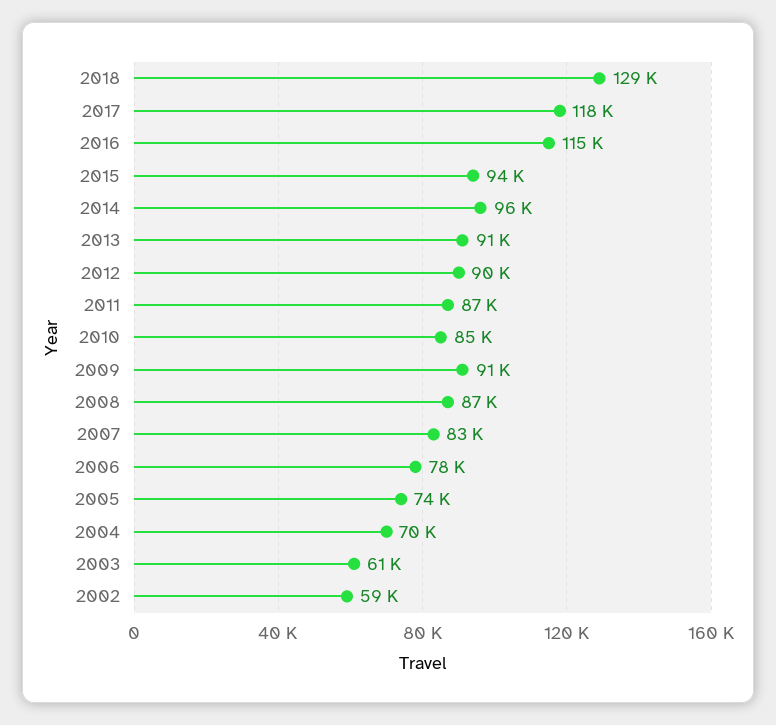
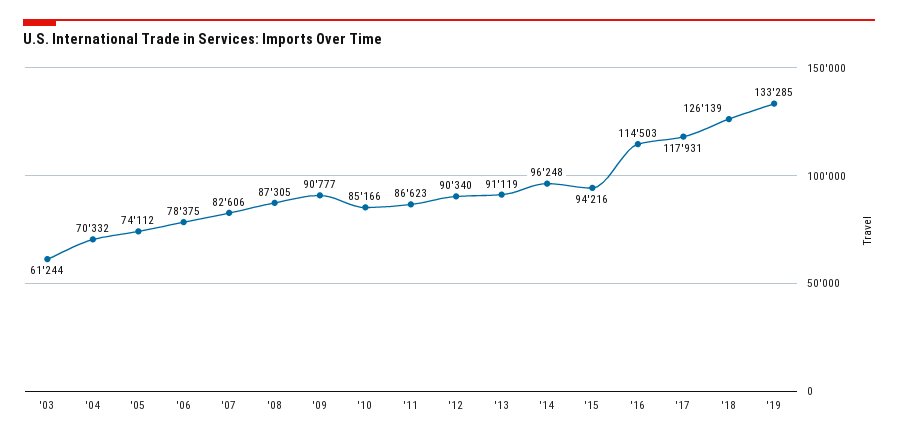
2018: 129000 -> 126139
2002: 59000 -> none
'19: none -> 133285

